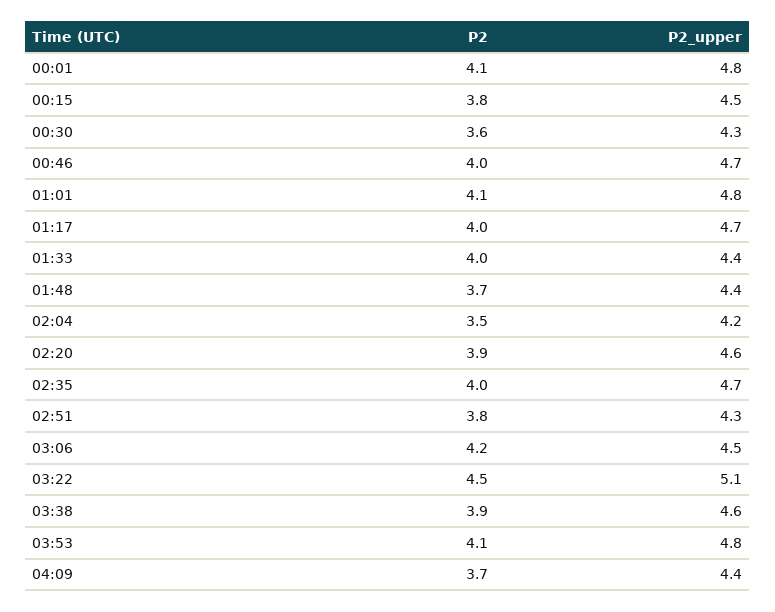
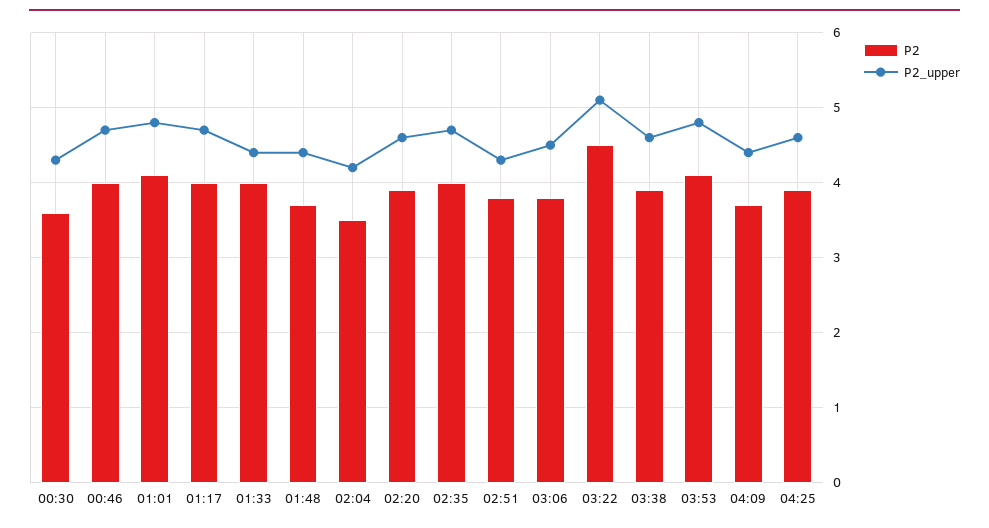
P2, 00:01: 4.1 -> none
P2_upper, 00:01: 4.8 -> none
P2, 00:15: 3.8 -> none
P2_upper, 00:15: 4.5 -> none
P2, 03:06: 4.2 -> 3.8
P2, 04:25: none -> 3.9
P2_upper, 04:25: none -> 4.6

